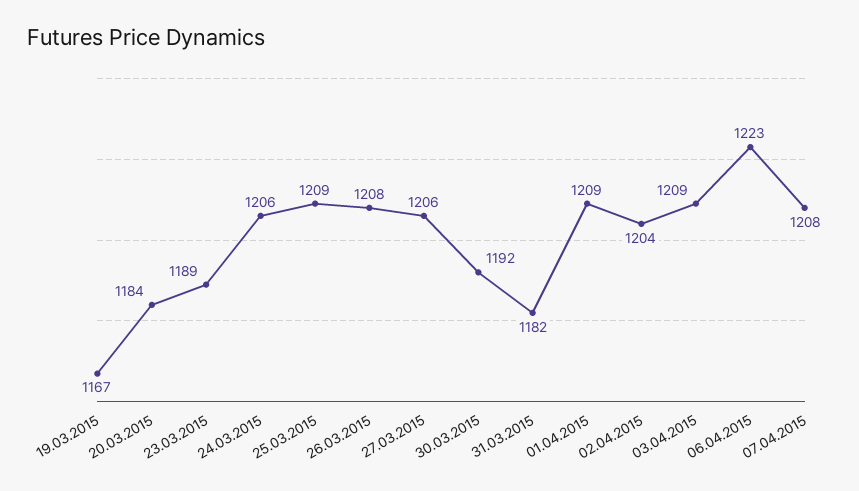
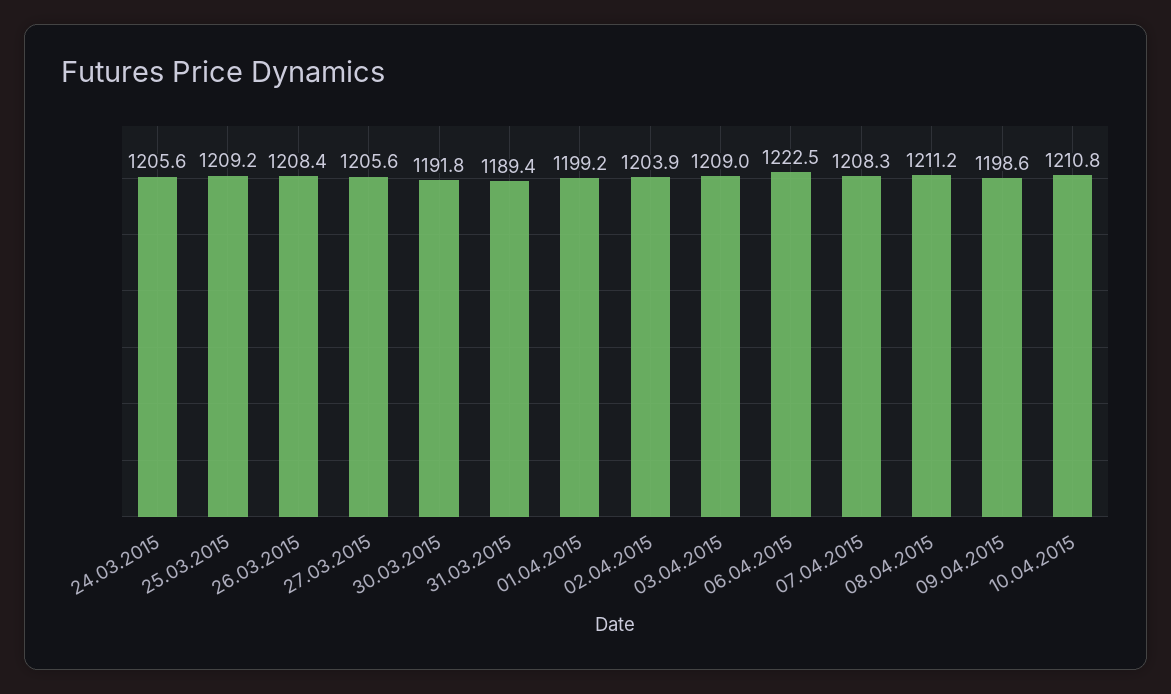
19.03.2015: 1167 -> none
20.03.2015: 1184 -> none
23.03.2015: 1189 -> none
31.03.2015: 1182 -> 1189.4
01.04.2015: 1209 -> 1199.2
08.04.2015: none -> 1211.2
09.04.2015: none -> 1198.6
10.04.2015: none -> 1210.8

